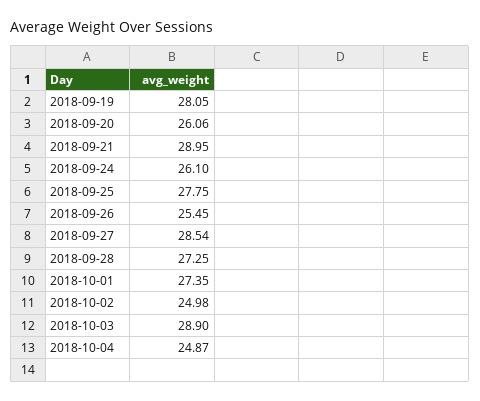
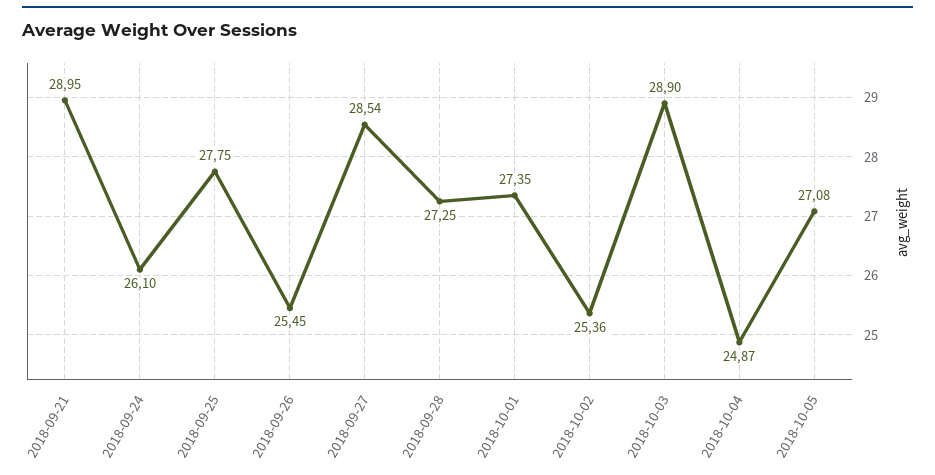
2018-09-19: 28.05 -> none
2018-09-20: 26.06 -> none
2018-10-02: 24.98 -> 25.36
2018-10-05: none -> 27.08

